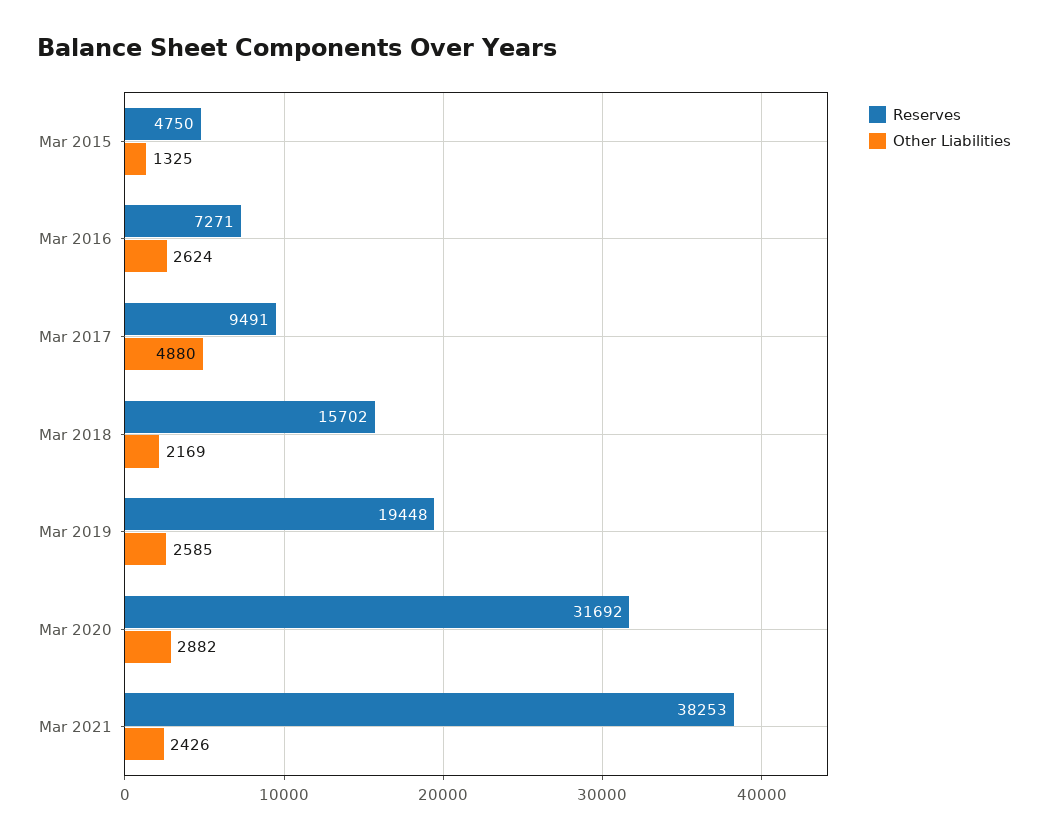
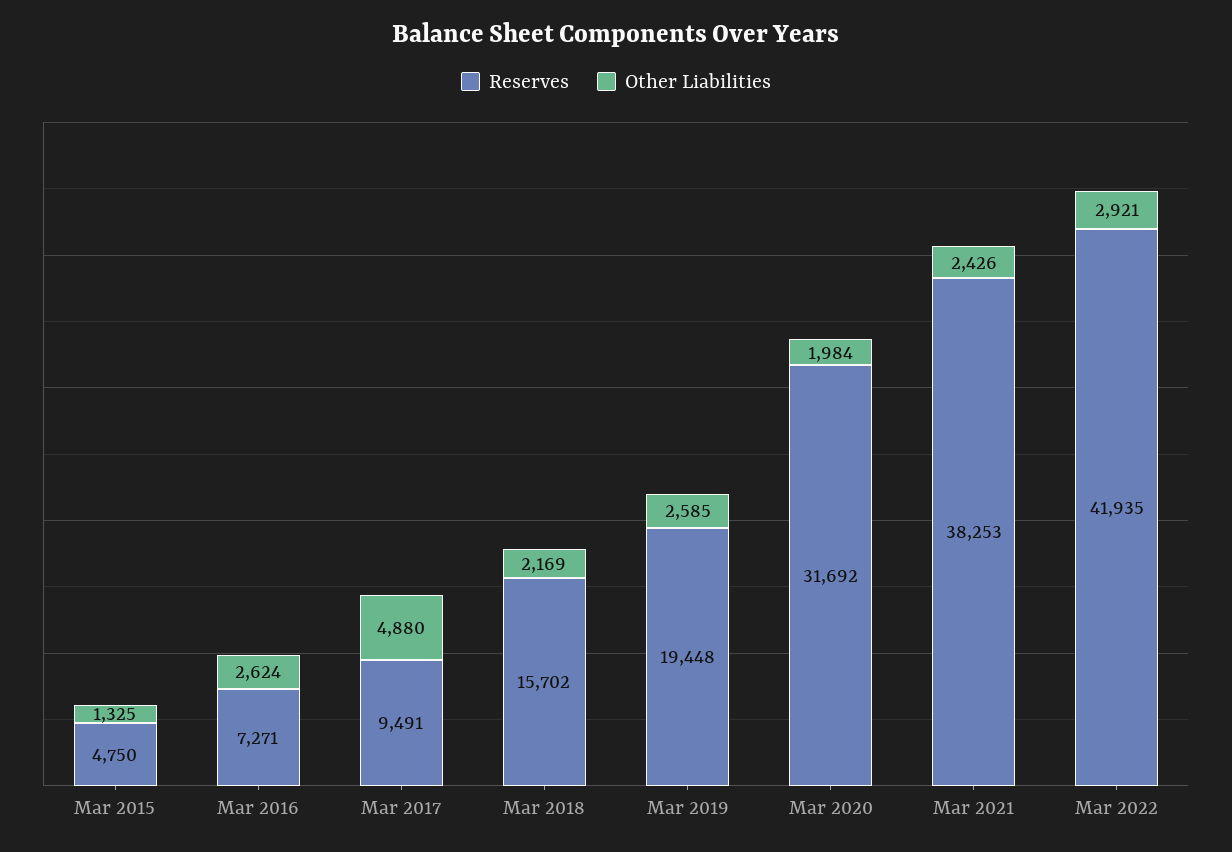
Other Liabilities, Mar 2020: 2882 -> 1984
Reserves, Mar 2022: none -> 41935
Other Liabilities, Mar 2022: none -> 2921

